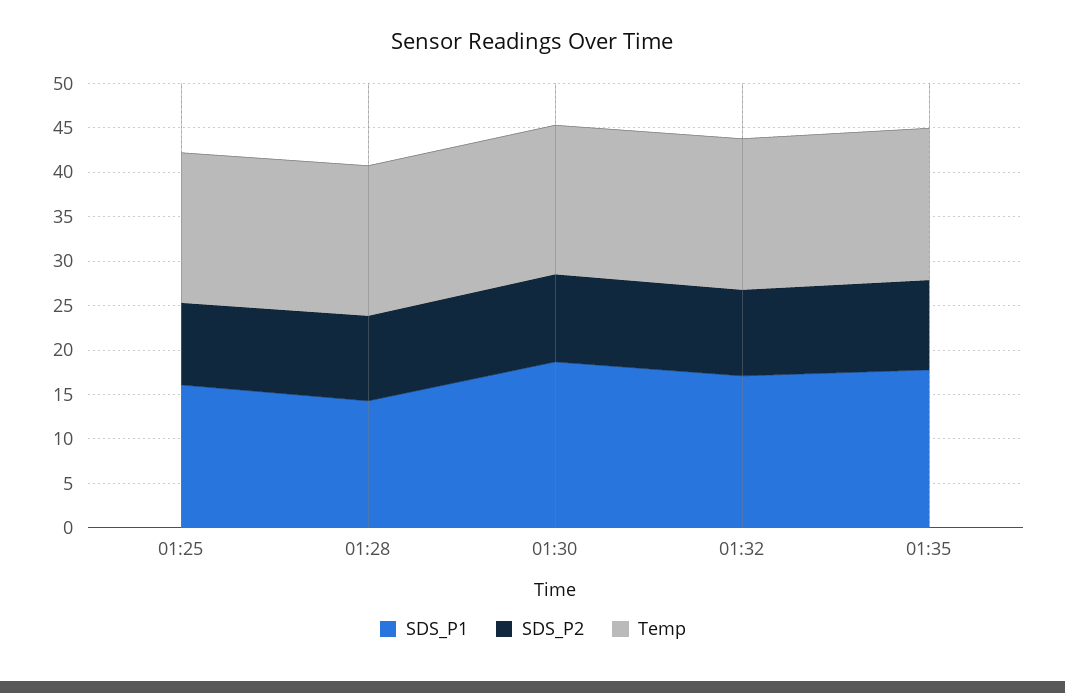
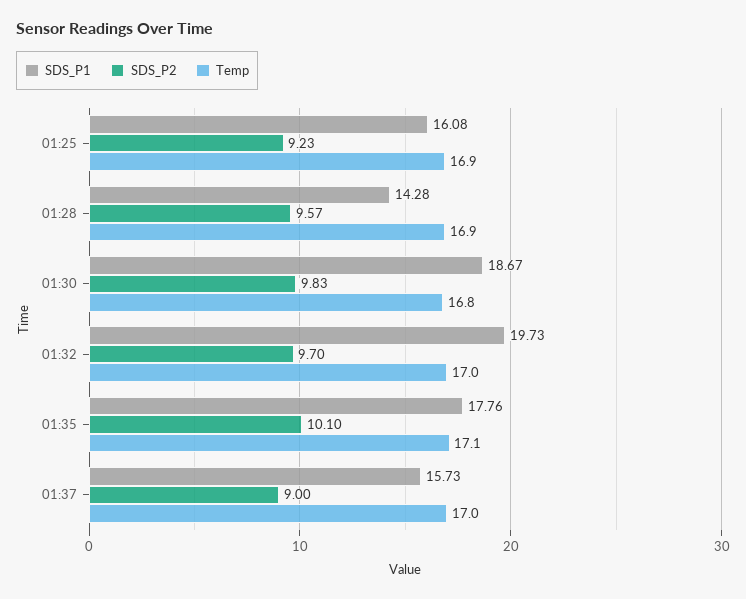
SDS_P1, 01:32: 17 -> 19.73
SDS_P1, 01:37: none -> 15.73
SDS_P2, 01:37: none -> 9
Temp, 01:37: none -> 17

